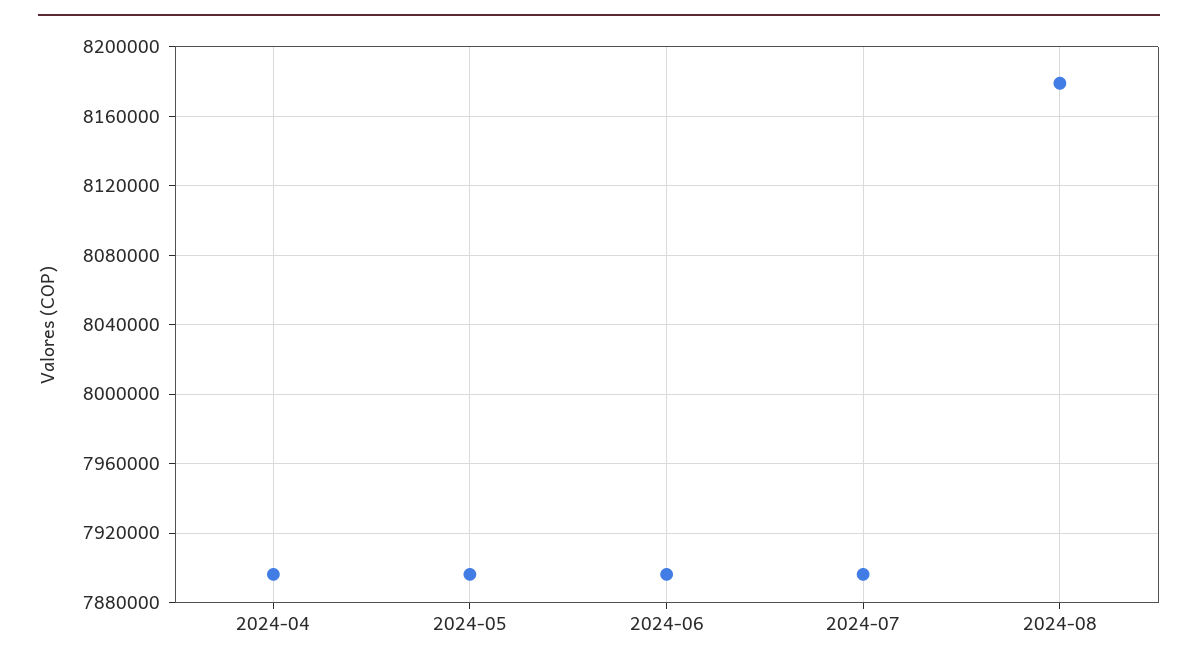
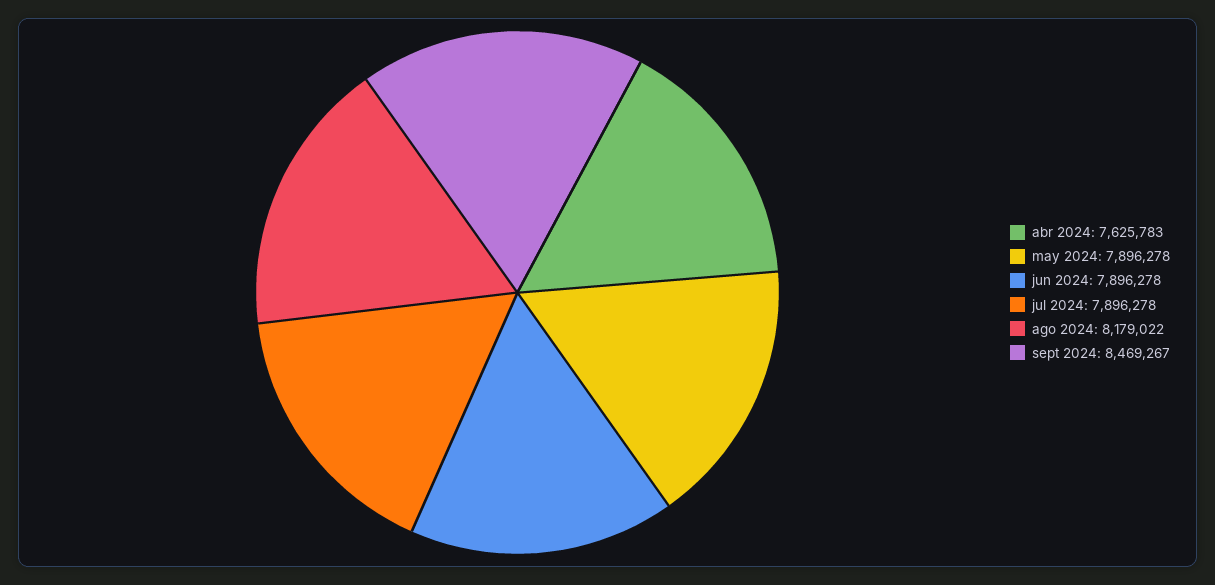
2024-04: 7895000 -> 7625783
sept 2024: none -> 8469267

